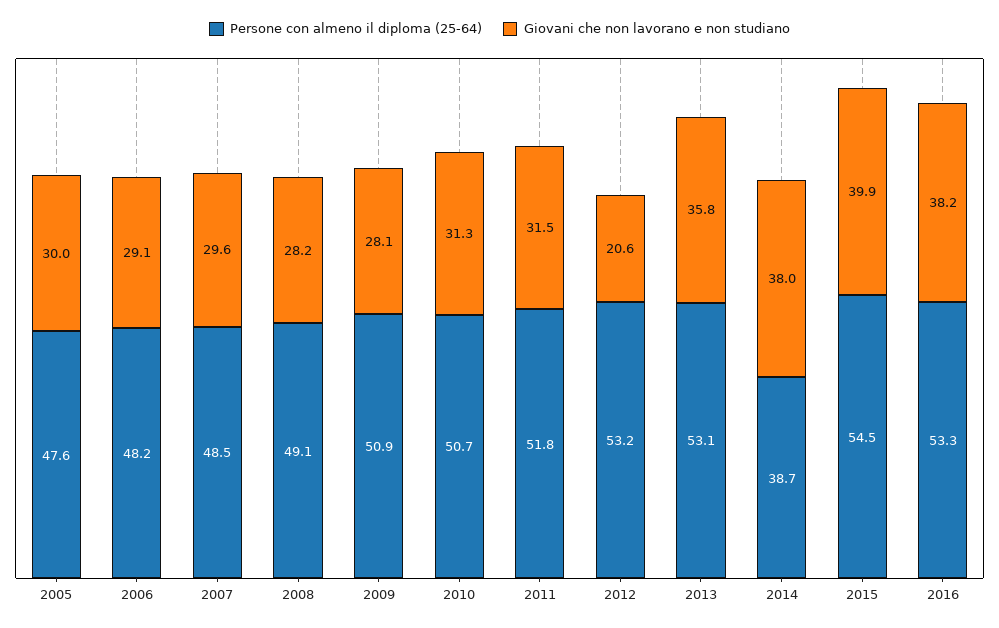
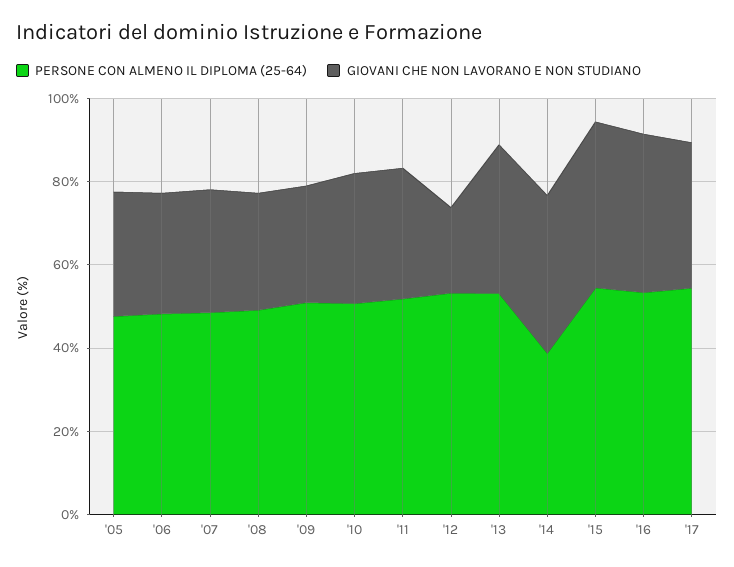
Persone con almeno il diploma (25-64), '17: none -> 55
Giovani che non lavorano e non studiano, '17: none -> 35

